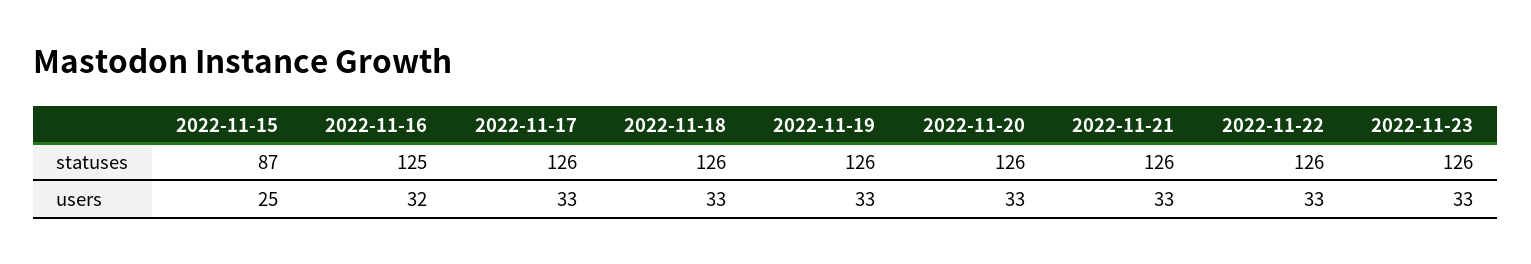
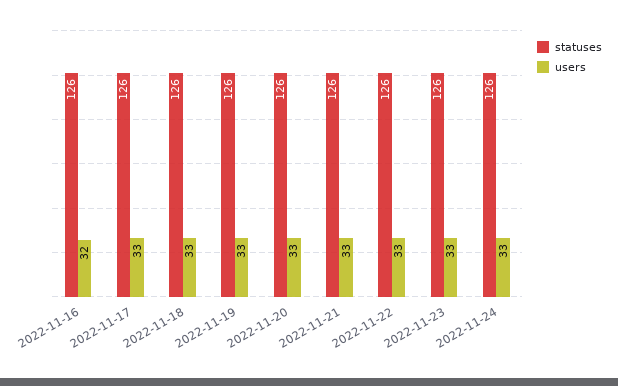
statuses, 2022-11-15: 87 -> none
statuses, 2022-11-16: 125 -> 126
users, 2022-11-15: 25 -> none
statuses, 2022-11-24: none -> 126
users, 2022-11-24: none -> 33

